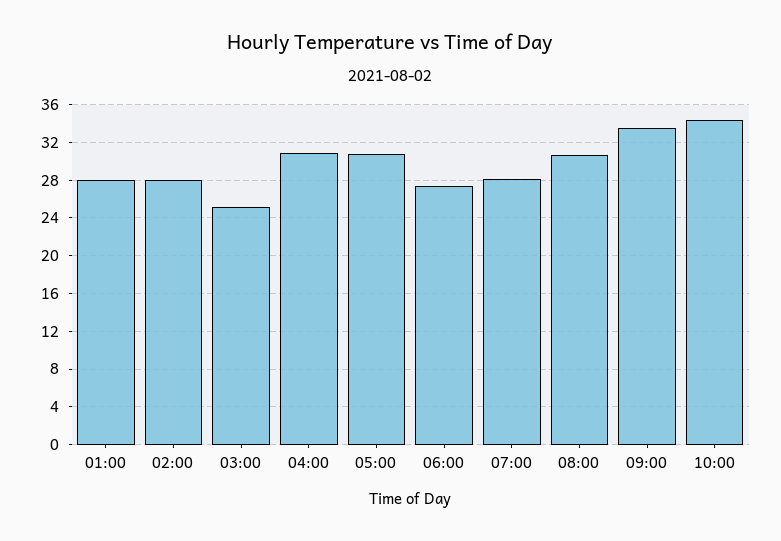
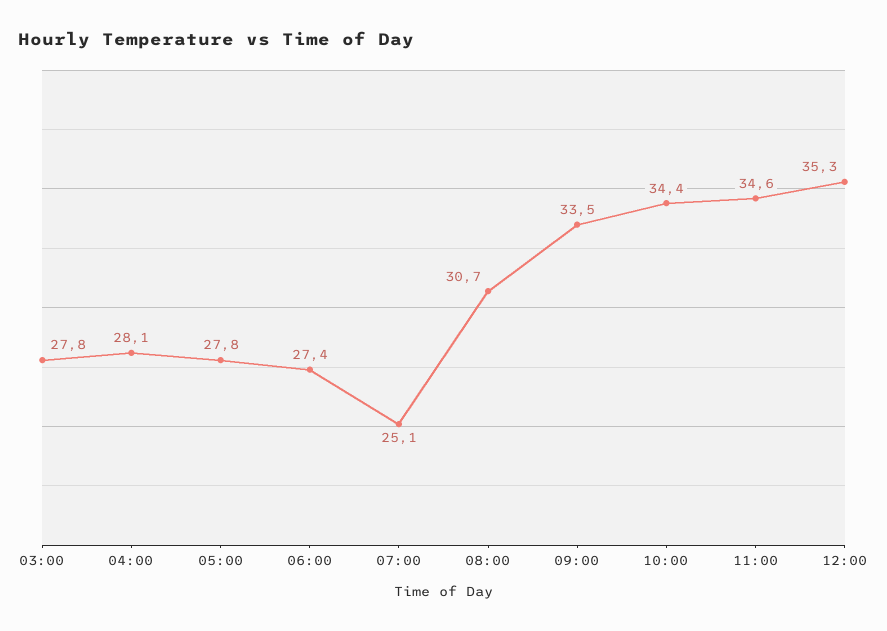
01:00: 28 -> none
02:00: 28 -> none
03:00: 25 -> 27.8
04:00: 31 -> 28.1
05:00: 31 -> 27.8
07:00: 28 -> 25.1
11:00: none -> 34.6
12:00: none -> 35.3

